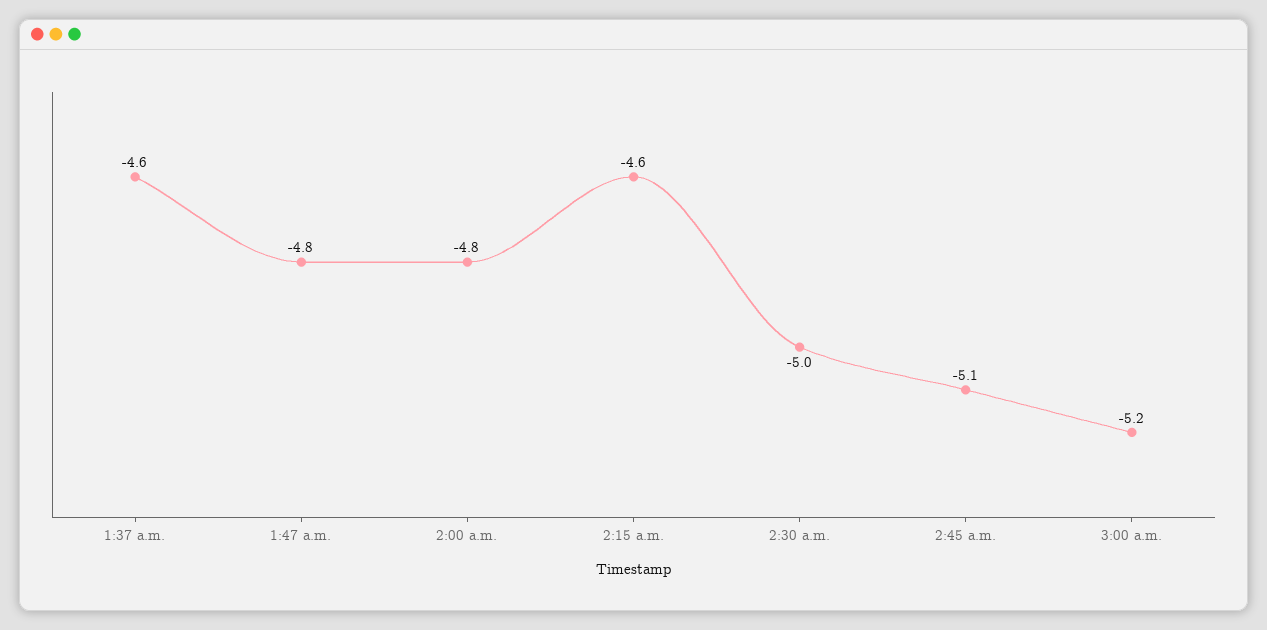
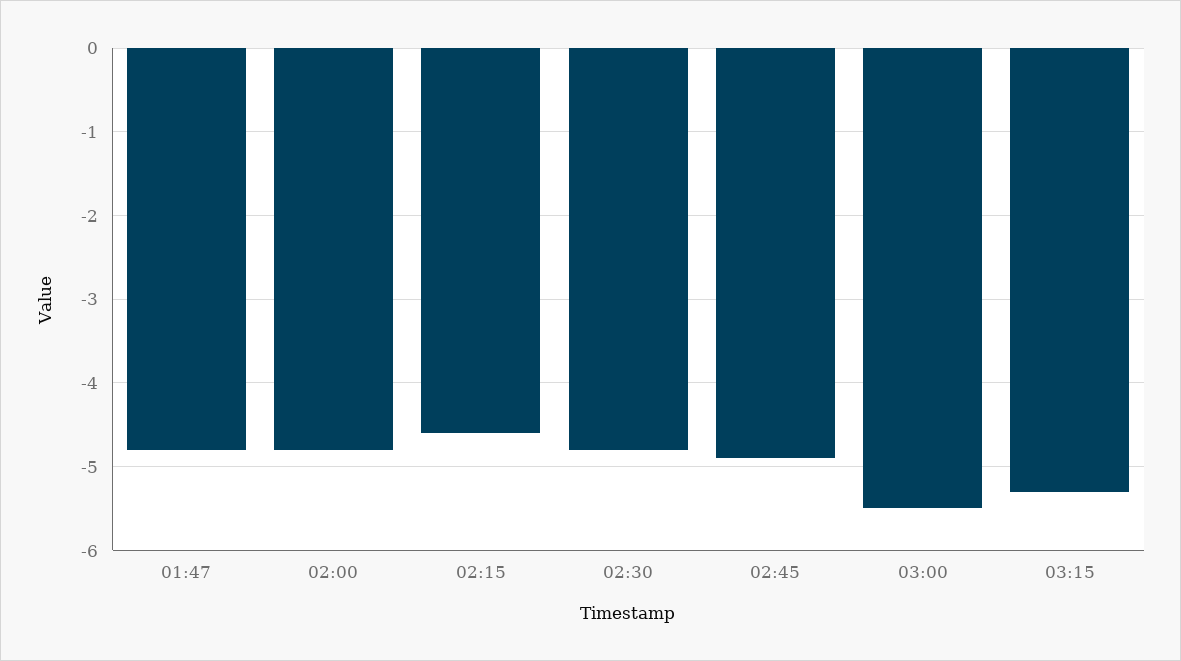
1:37 a.m.: -4.6 -> none
2:30 a.m.: -5 -> -4.8
2:45 a.m.: -5.1 -> -4.9
3:00 a.m.: -5.2 -> -5.5
03:15: none -> -5.3

